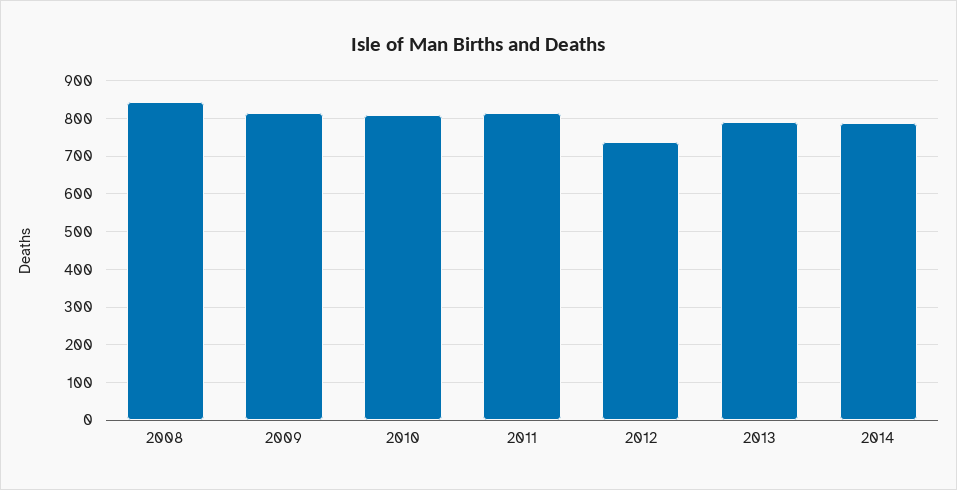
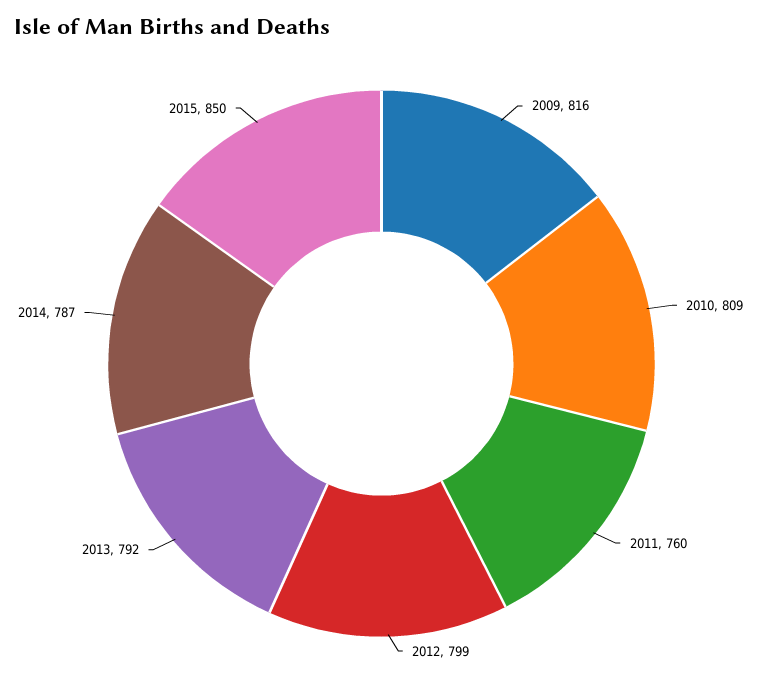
2008: 840 -> none
2011: 820 -> 760
2012: 740 -> 799
2015: none -> 850

